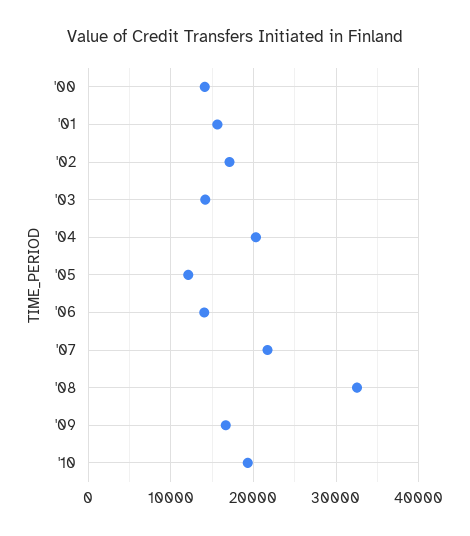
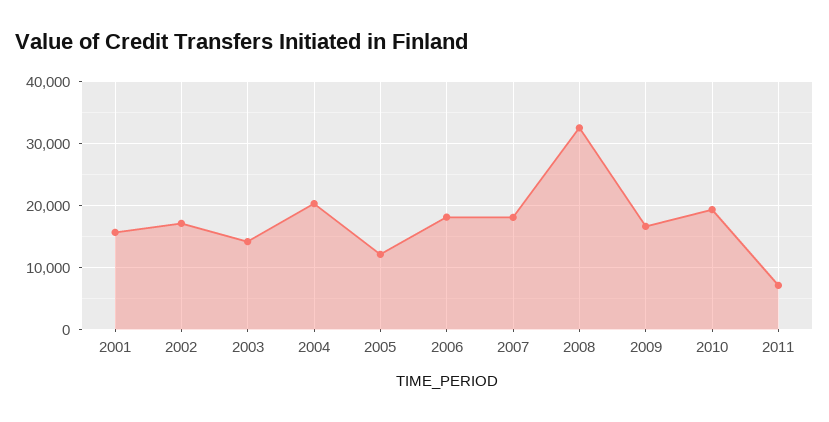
'00: 14000 -> none
'06: 14000 -> 18000
'07: 22000 -> 18000
2011: none -> 7000

